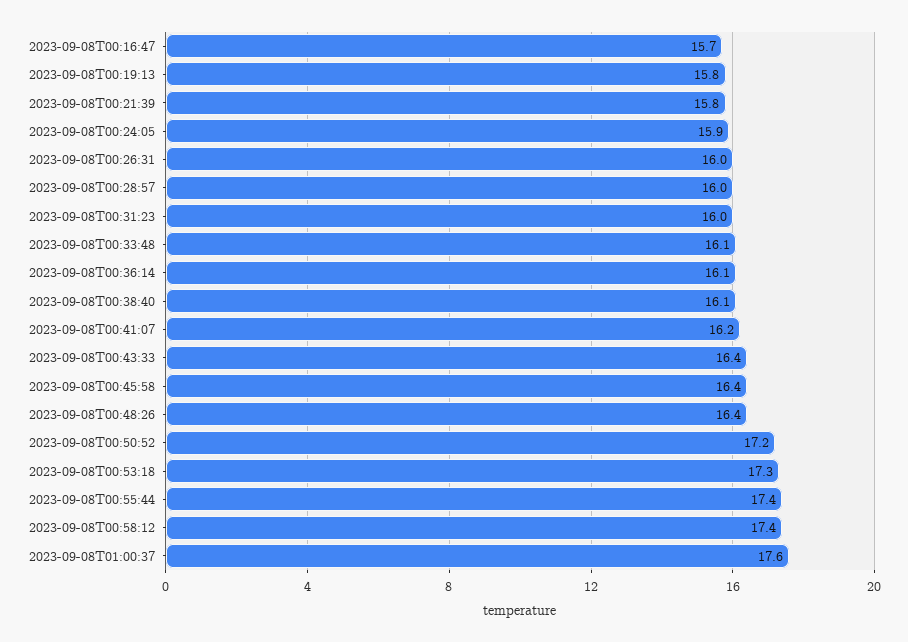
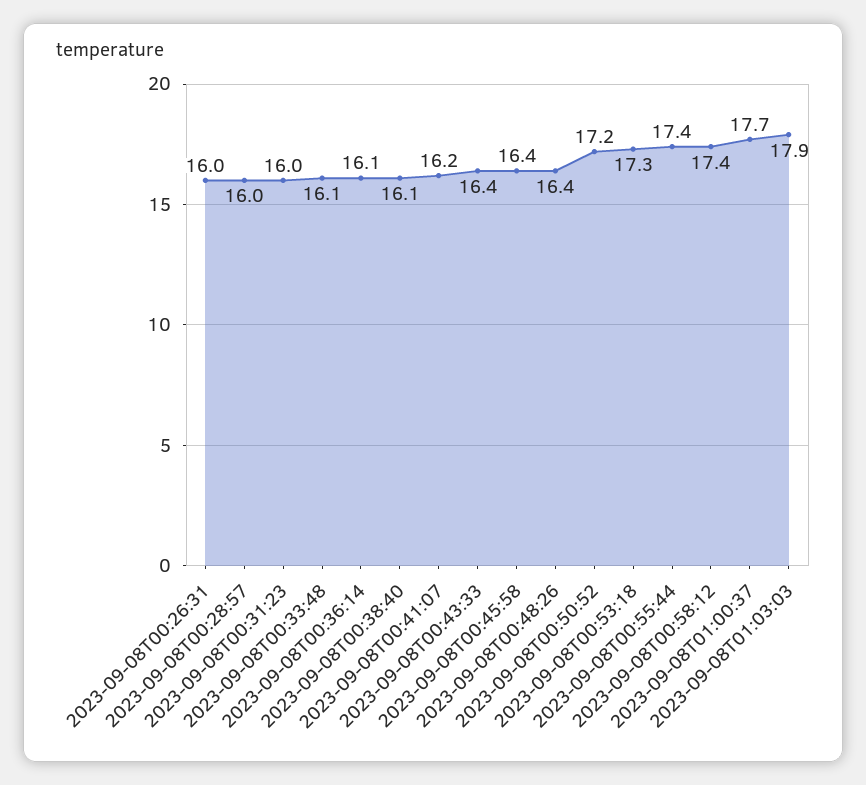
2023-09-08T00:16:47: 15.7 -> none
2023-09-08T00:19:13: 15.8 -> none
2023-09-08T00:21:39: 15.8 -> none
2023-09-08T00:24:05: 15.9 -> none
2023-09-08T01:00:37: 17.6 -> 17.7
2023-09-08T01:03:03: none -> 17.9

